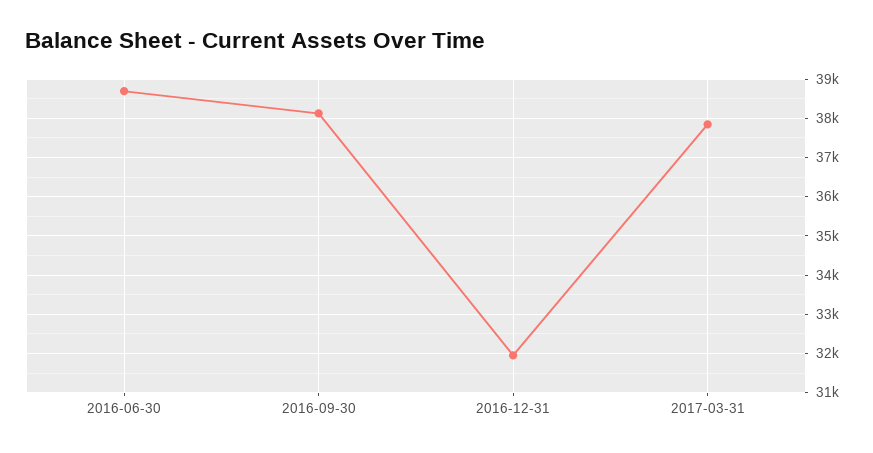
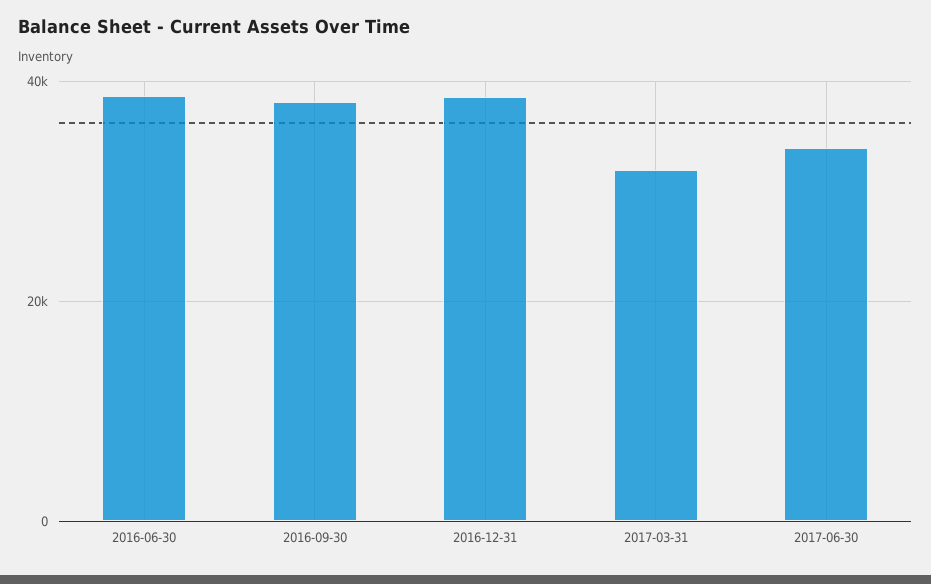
2016-12-31: 32000 -> 38000
2017-03-31: 37800 -> 32000
2017-06-30: none -> 34000

